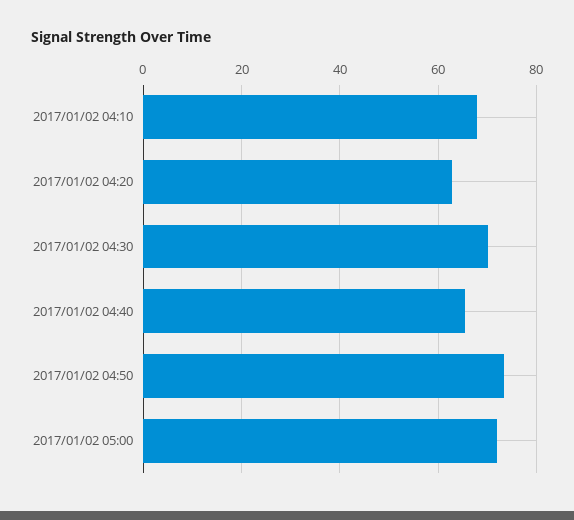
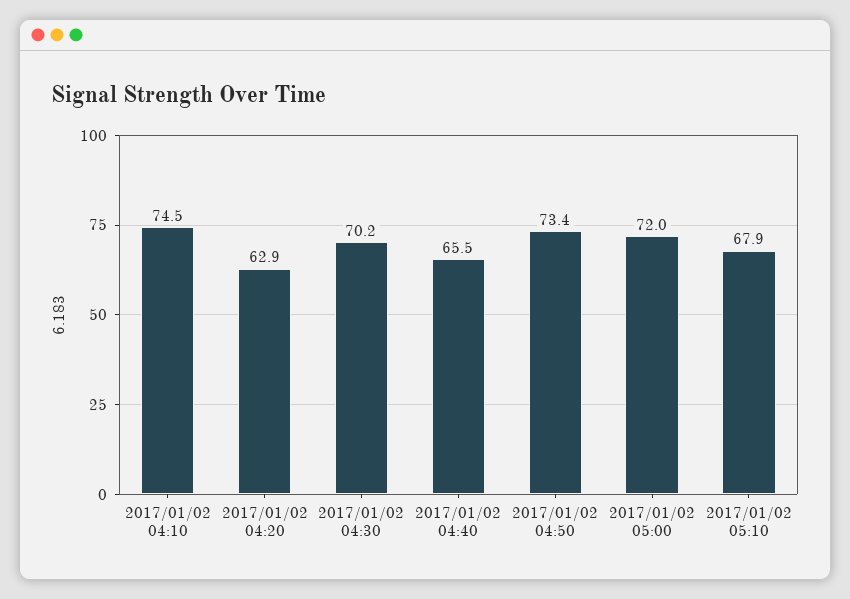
2017/01/02 04:10: 68 -> 74.5
2017/01/02 05:10: none -> 67.9

